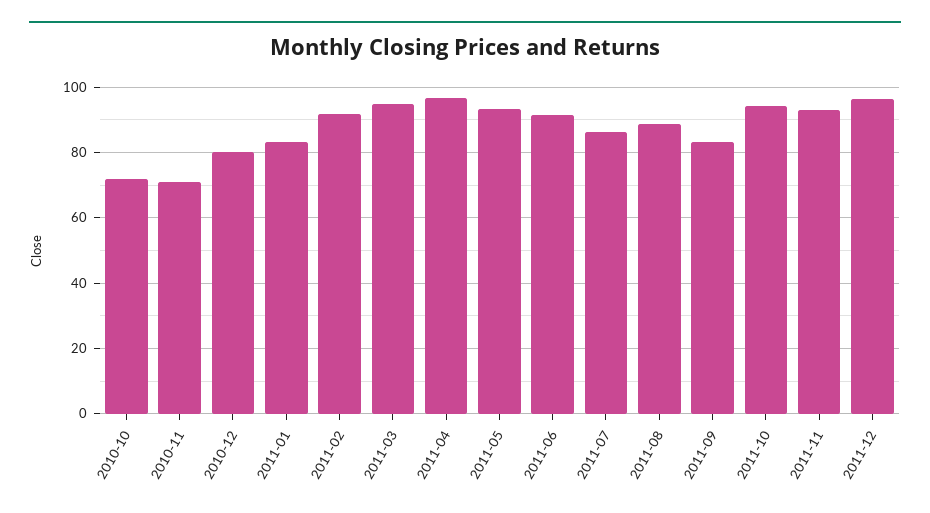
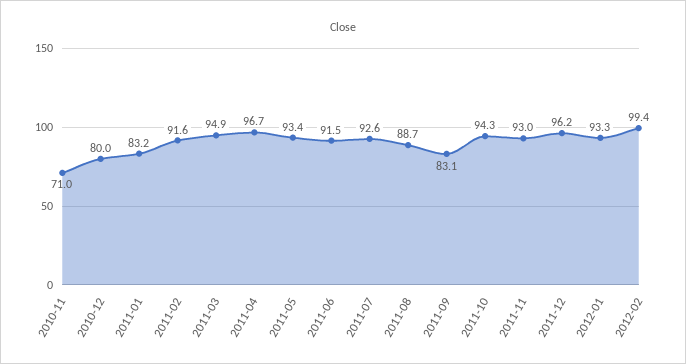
2010-10: 72 -> none
2011-07: 86 -> 92.6
2012-01: none -> 93.3
2012-02: none -> 99.4

